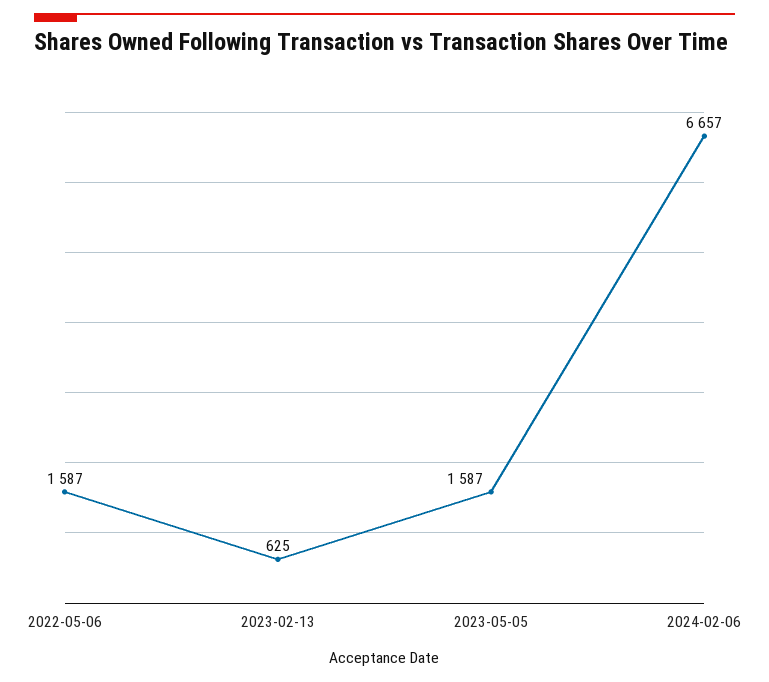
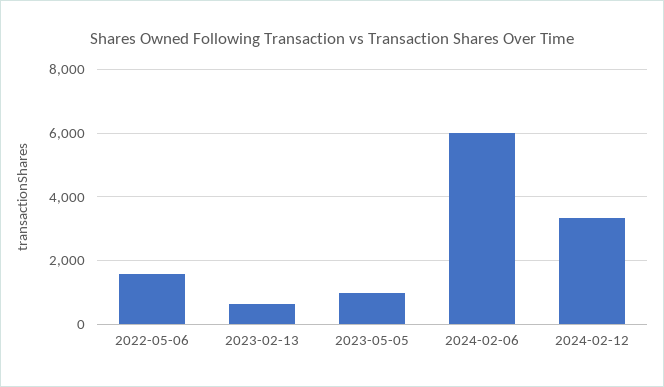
2023-05-05: 1587 -> 1000
2024-02-06: 6657 -> 6000
2024-02-12: none -> 3400

